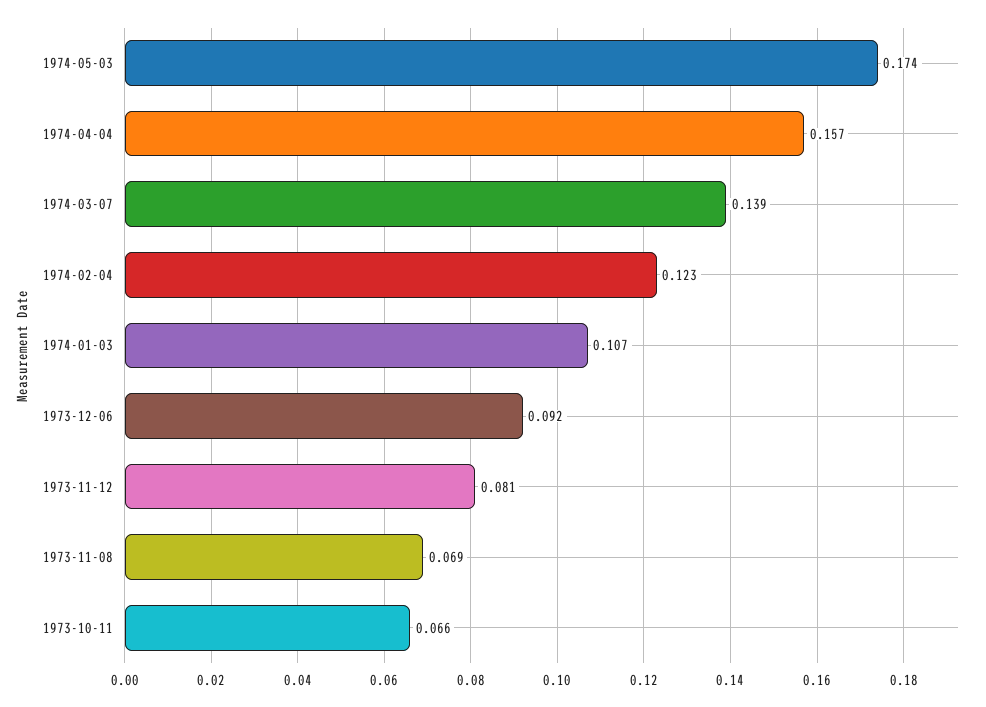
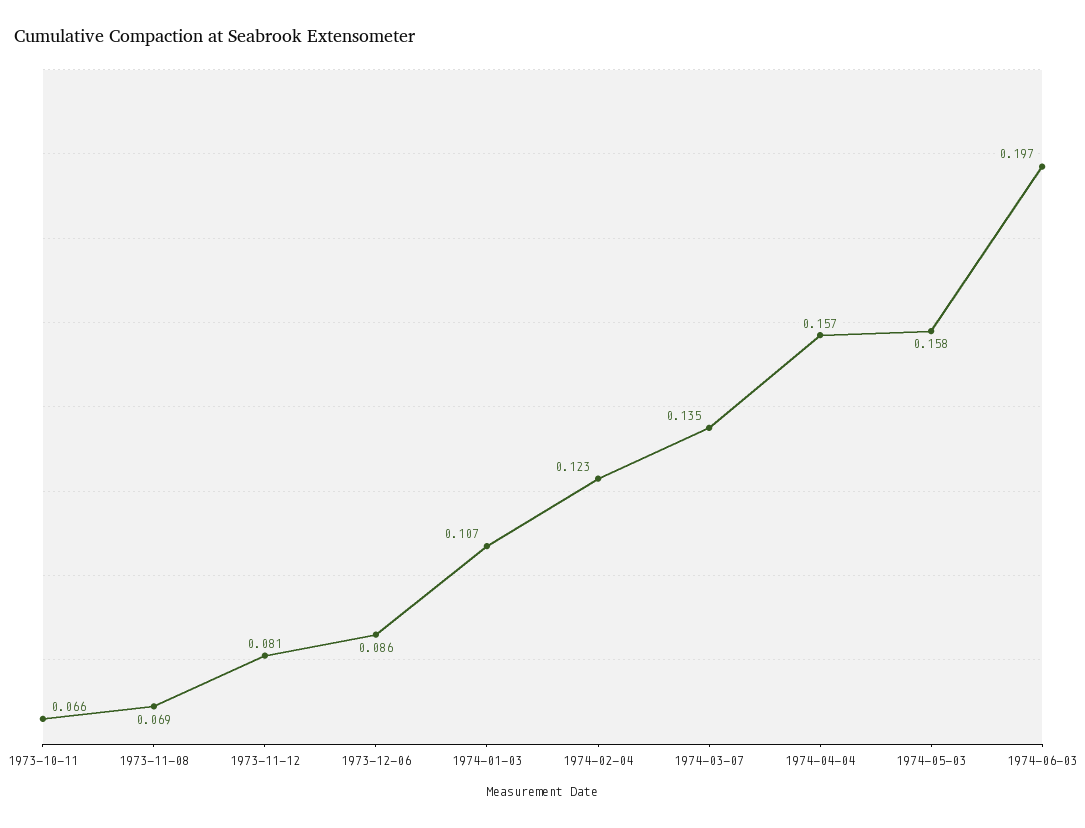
1974-05-03: 0.174 -> 0.158
1974-03-07: 0.139 -> 0.135
1973-12-06: 0.092 -> 0.086
1974-06-03: none -> 0.197

